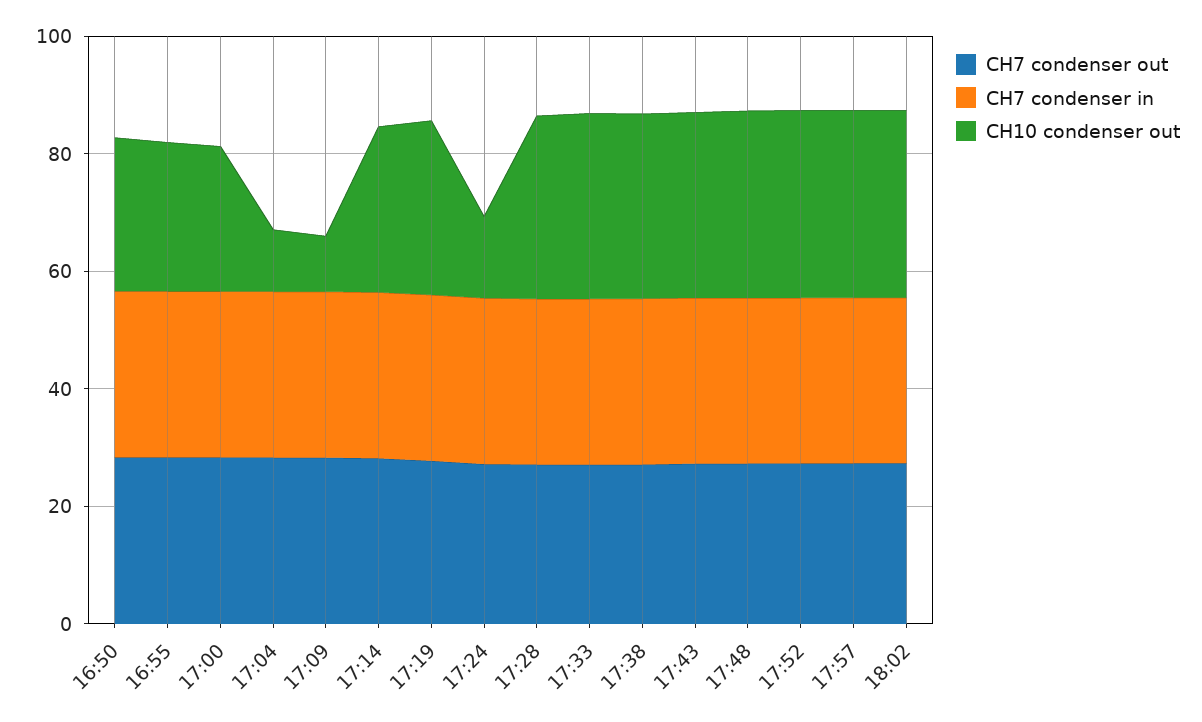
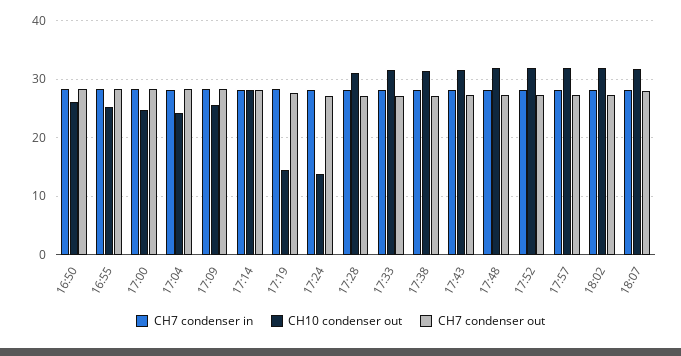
CH10 condenser out, 17:04: 10 -> 24
CH10 condenser out, 17:09: 10 -> 26
CH10 condenser out, 17:19: 30 -> 14
CH7 condenser in, 18:07: none -> 28
CH10 condenser out, 18:07: none -> 32
CH7 condenser out, 18:07: none -> 28

